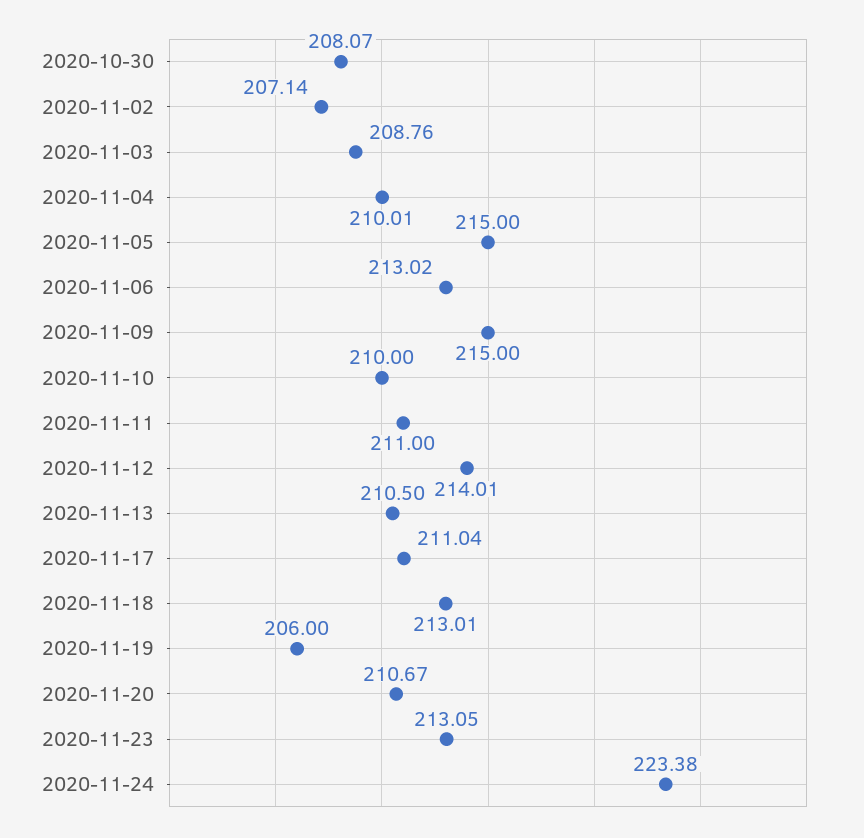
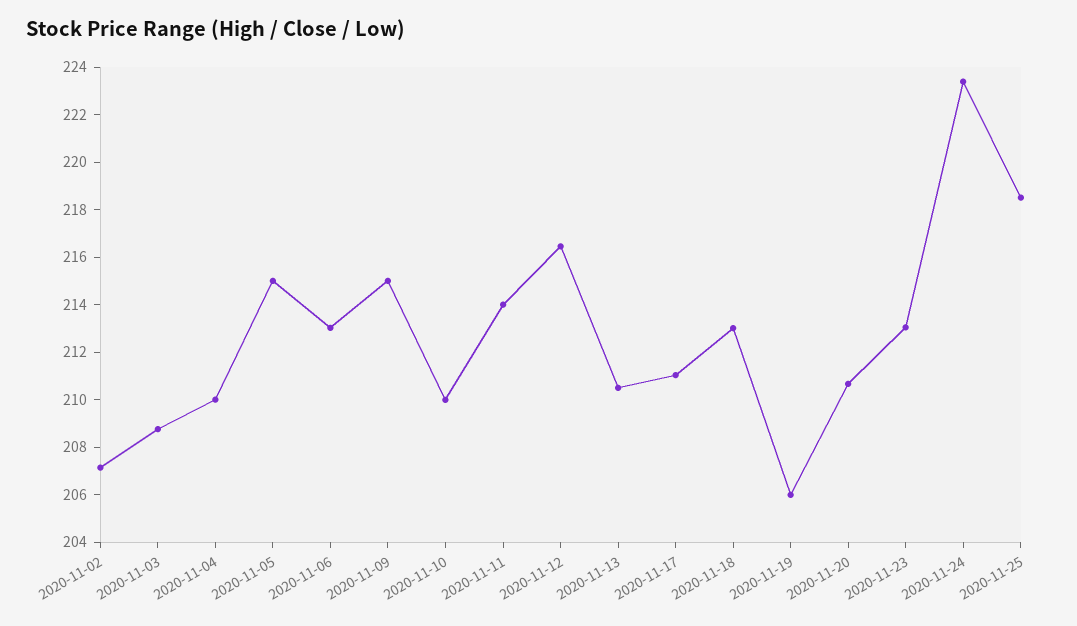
2020-10-30: 208.07 -> none
2020-11-11: 211 -> 214
2020-11-12: 214.01 -> 216.5
2020-11-25: none -> 218.5

